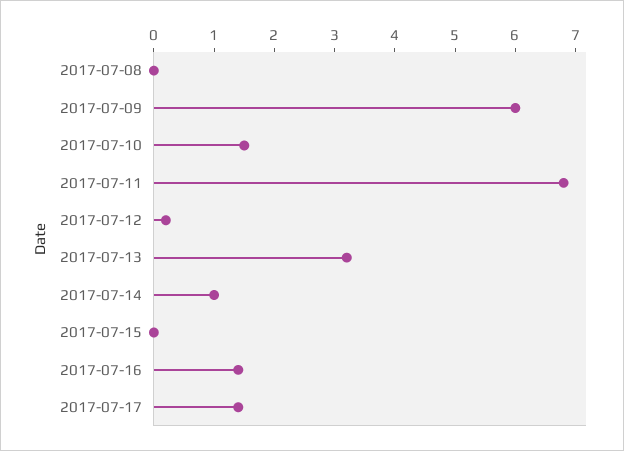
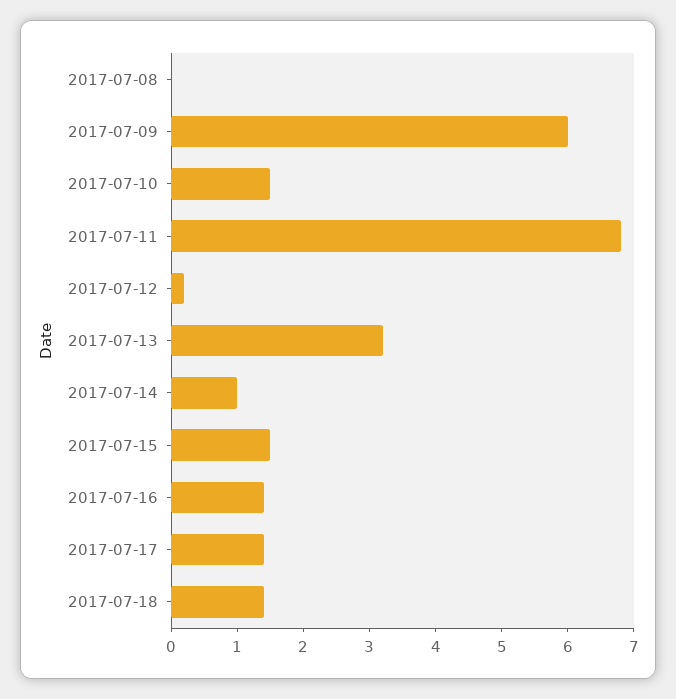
2017-07-15: 0 -> 1.5
2017-07-18: none -> 1.5

